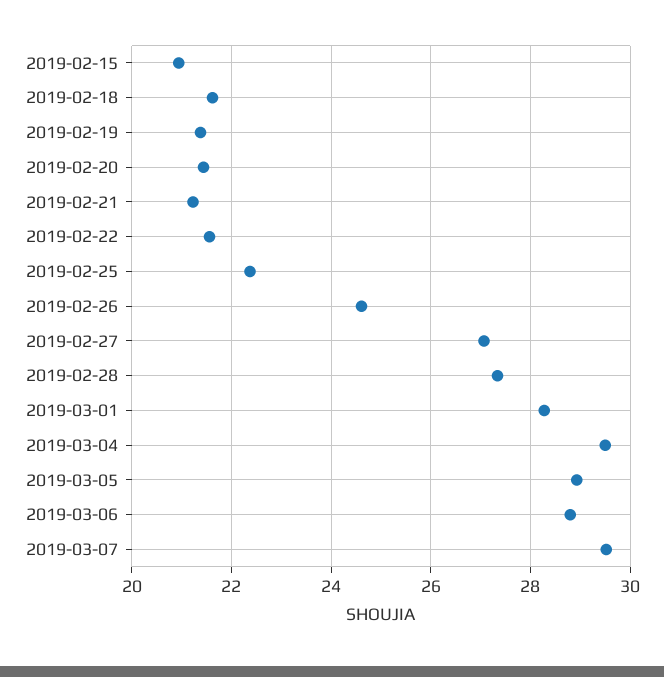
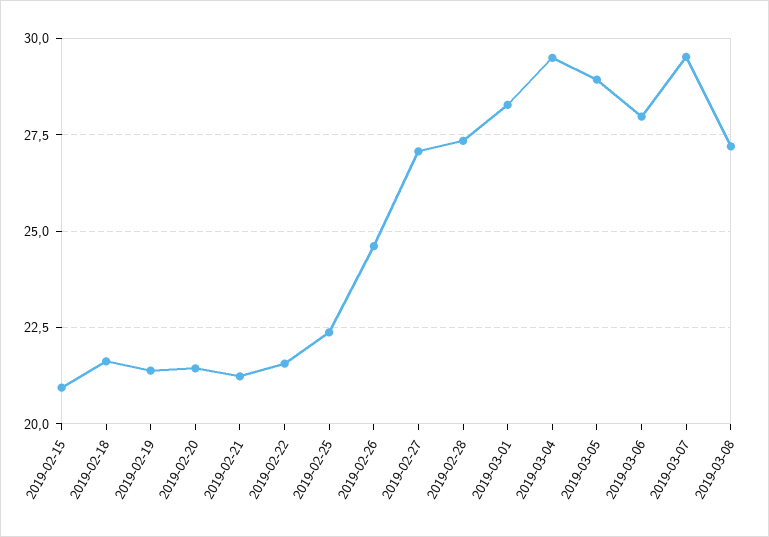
2019-03-06: 28.8 -> 28
2019-03-08: none -> 27.25

